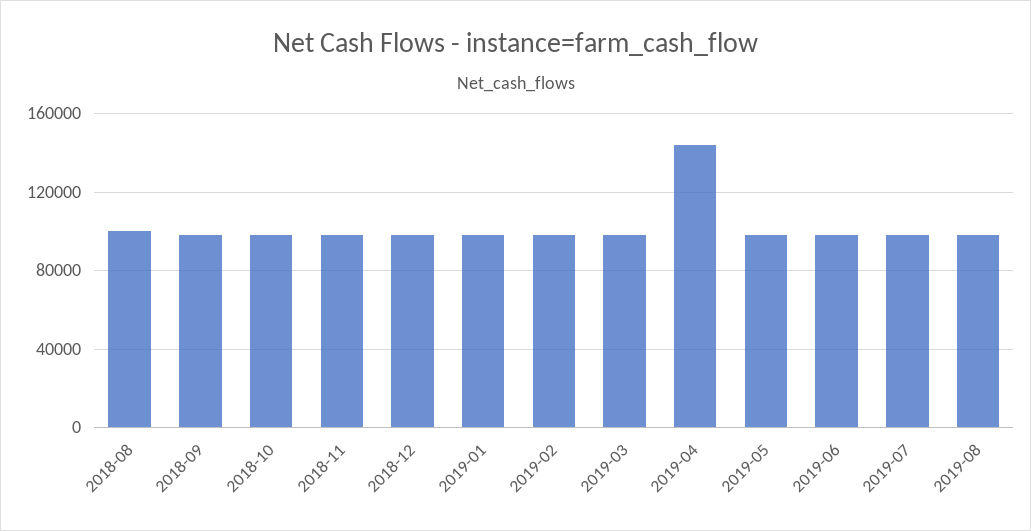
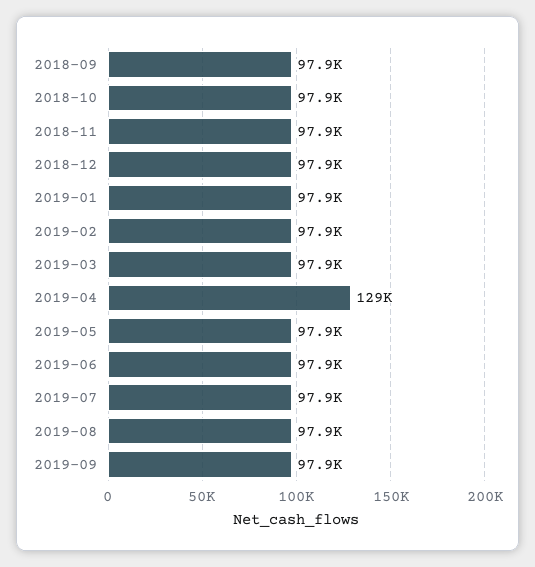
2018-08: 100000 -> none
2019-04: 145000 -> 129000
2019-09: none -> 97900

